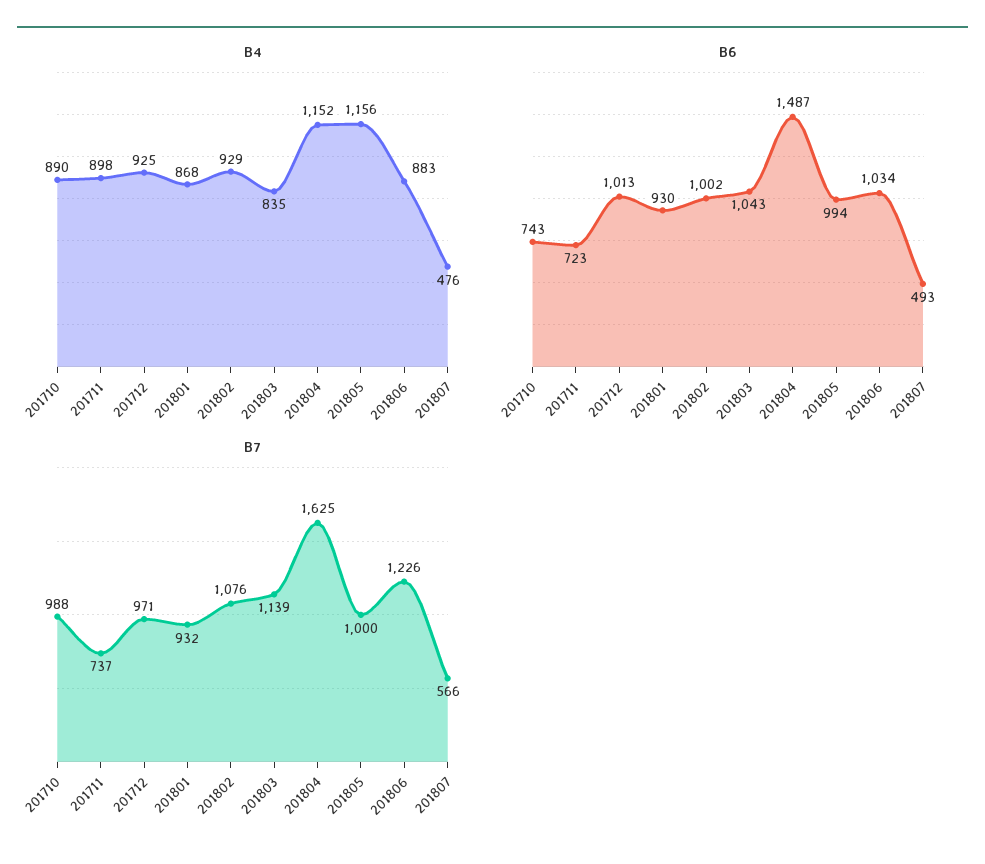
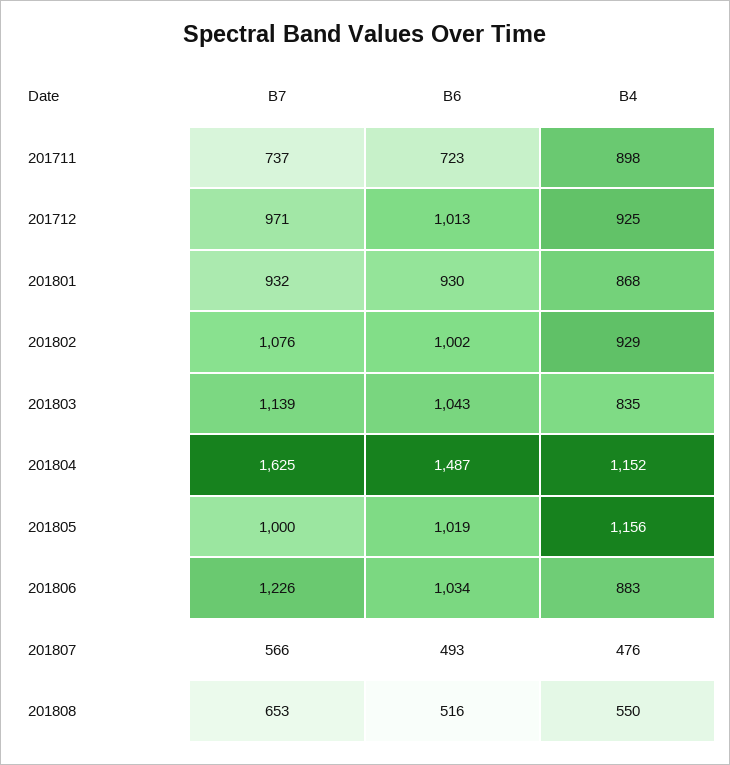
B4, 201710: 890 -> none
B6, 201710: 743 -> none
B6, 201805: 994 -> 1019
B7, 201710: 988 -> none
B7, 201808: none -> 653
B6, 201808: none -> 516
B4, 201808: none -> 550

